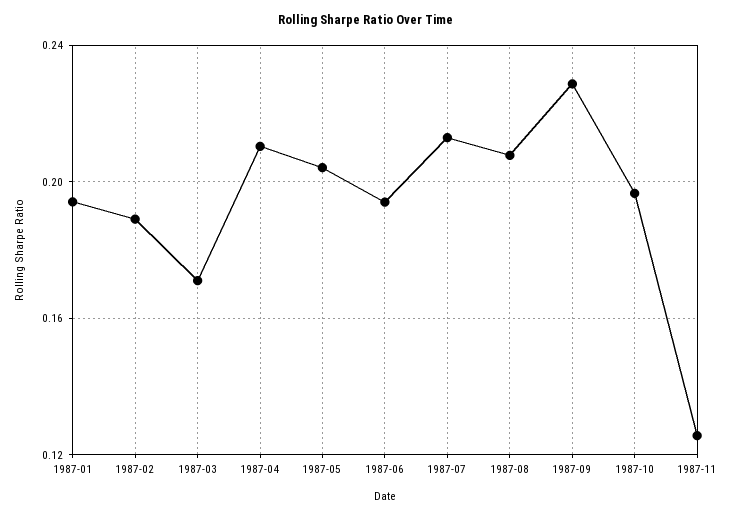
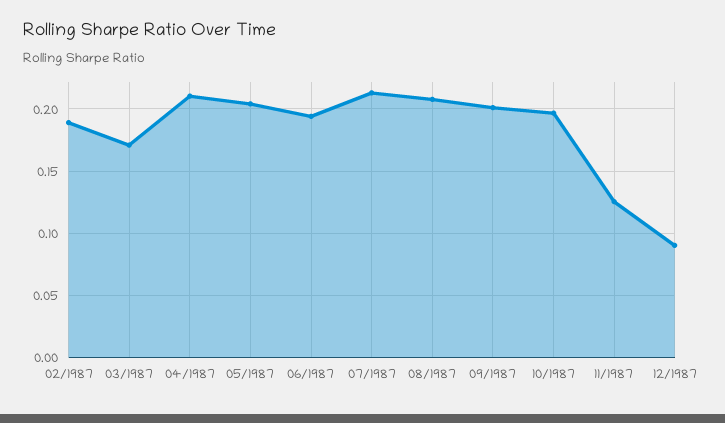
1987-01: 0.195 -> none
1987-09: 0.23 -> 0.2
12/1987: none -> 0.09

